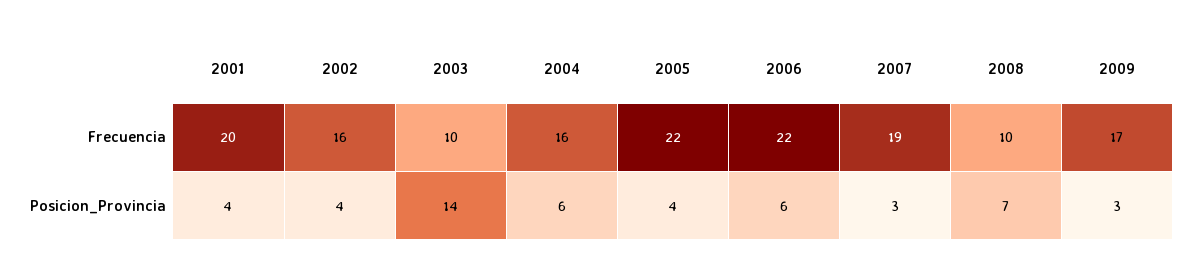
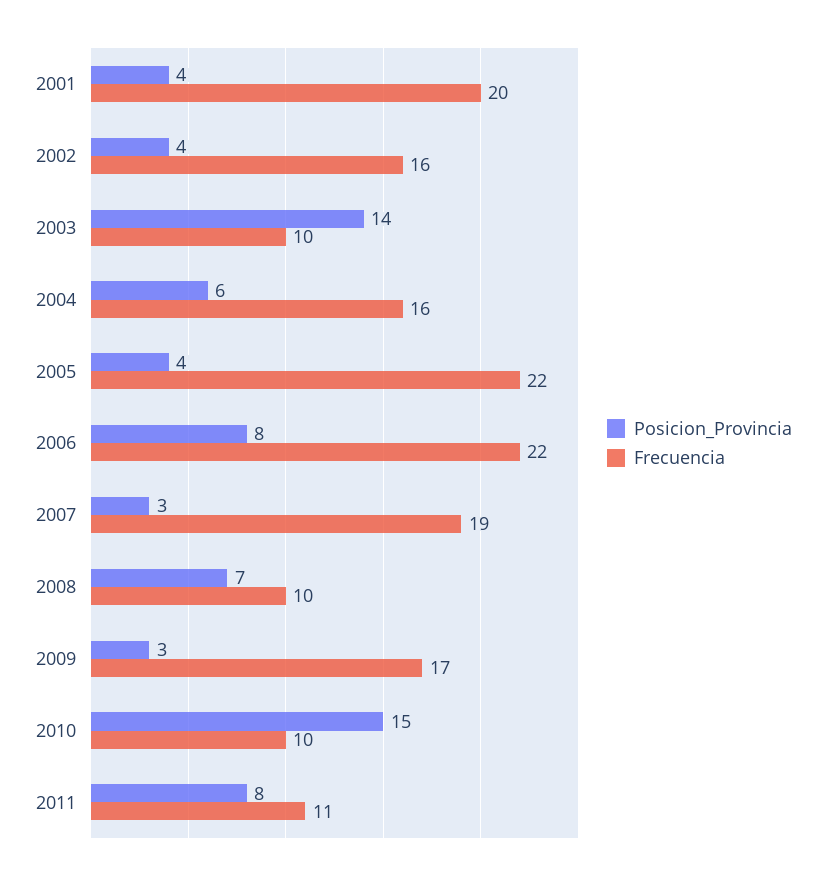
Posicion_Provincia, 2006: 6 -> 8
Posicion_Provincia, 2010: none -> 15
Frecuencia, 2010: none -> 10
Posicion_Provincia, 2011: none -> 8
Frecuencia, 2011: none -> 11

